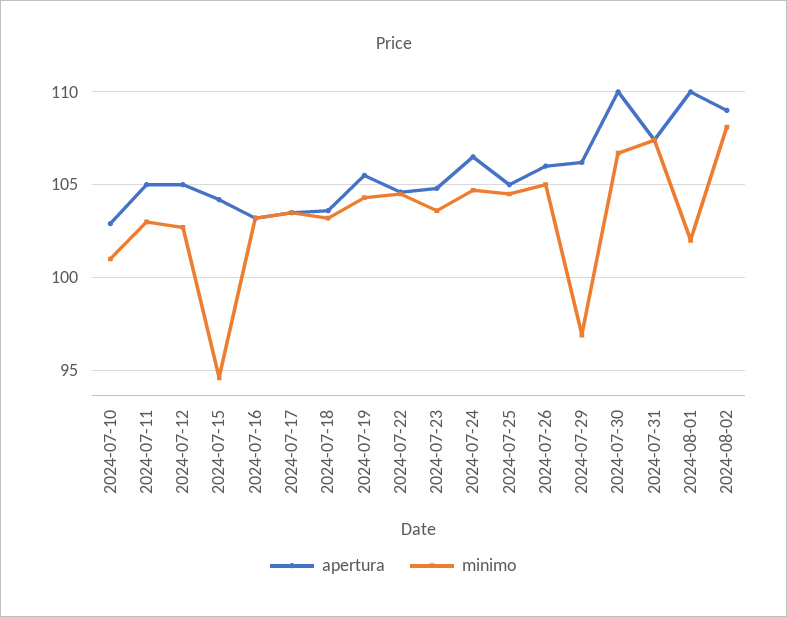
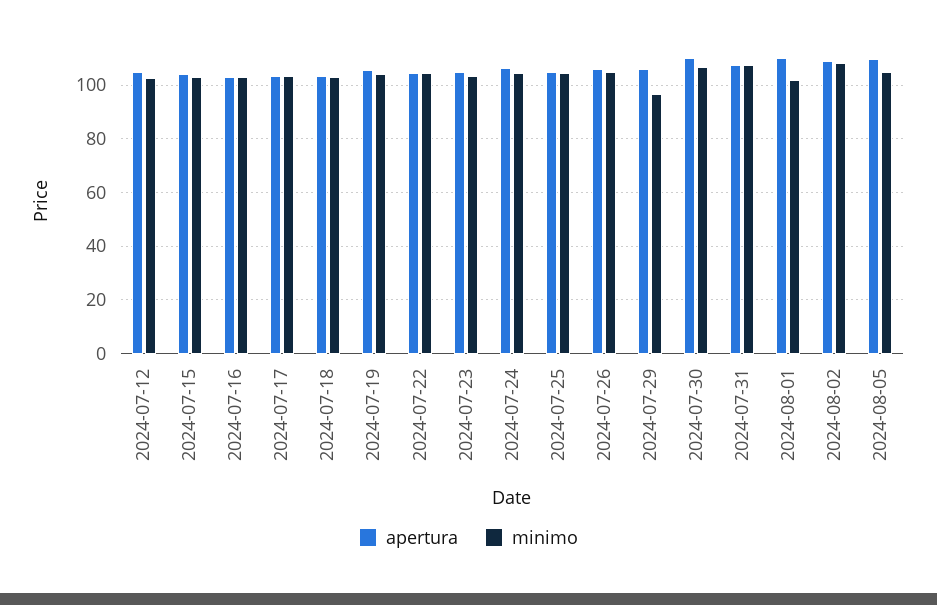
apertura, 2024-07-10: 103 -> none
minimo, 2024-07-10: 101 -> none
apertura, 2024-07-11: 105 -> none
minimo, 2024-07-11: 103 -> none
minimo, 2024-07-15: 94.5 -> 102.5
apertura, 2024-08-05: none -> 110
minimo, 2024-08-05: none -> 105

